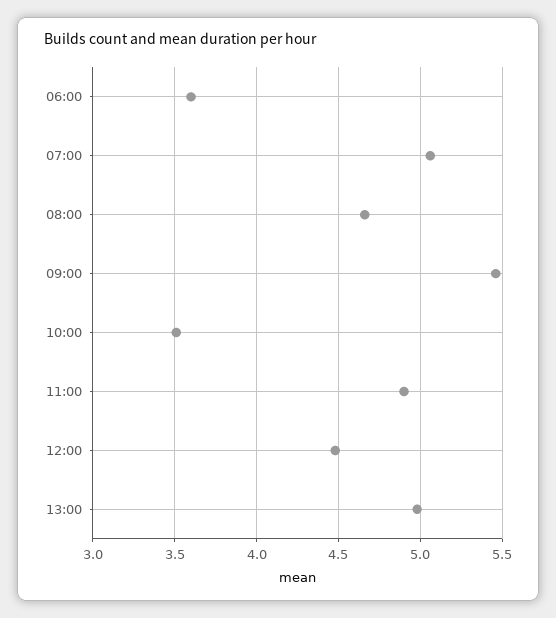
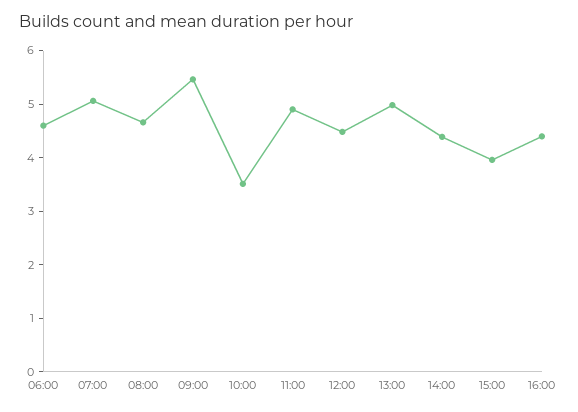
06:00: 3.6 -> 4.6
14:00: none -> 4.4
15:00: none -> 4
16:00: none -> 4.4

